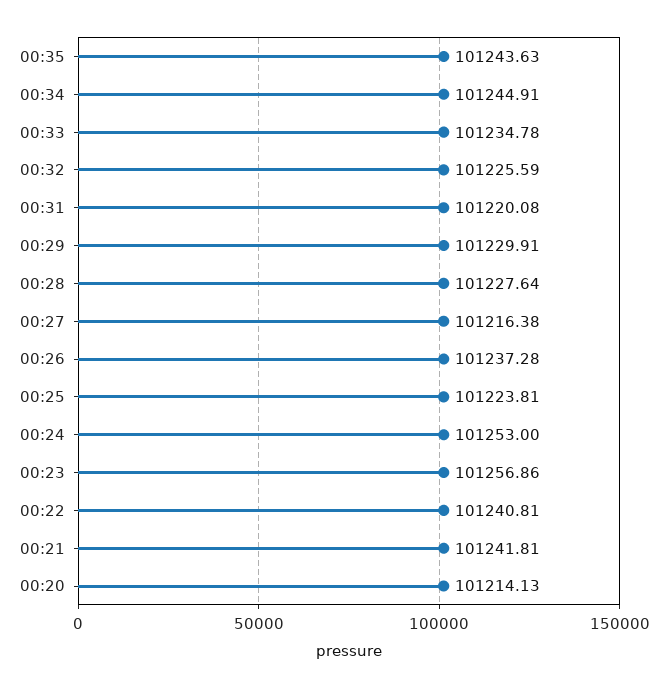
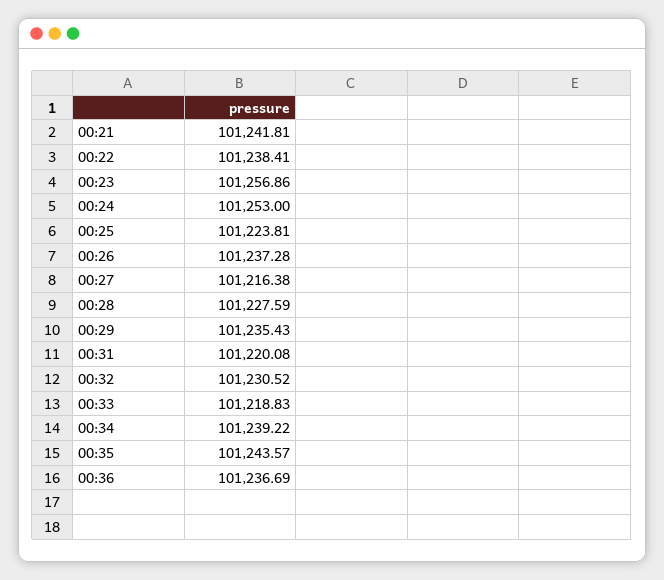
00:35: 101243.63 -> 101243.57
00:34: 101244.91 -> 101239.22
00:33: 101234.78 -> 101218.83
00:32: 101225.59 -> 101230.52
00:29: 101229.91 -> 101235.43
00:28: 101227.64 -> 101227.59
00:22: 101240.81 -> 101238.41
00:20: 101214.13 -> none
00:36: none -> 101236.69

